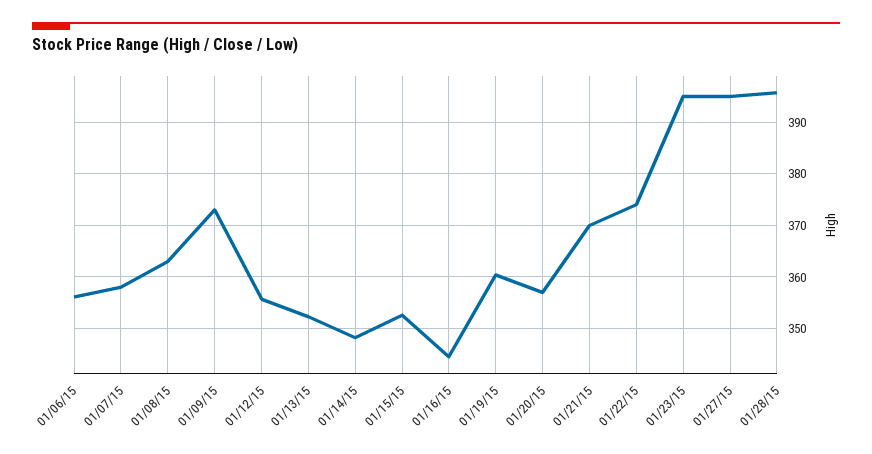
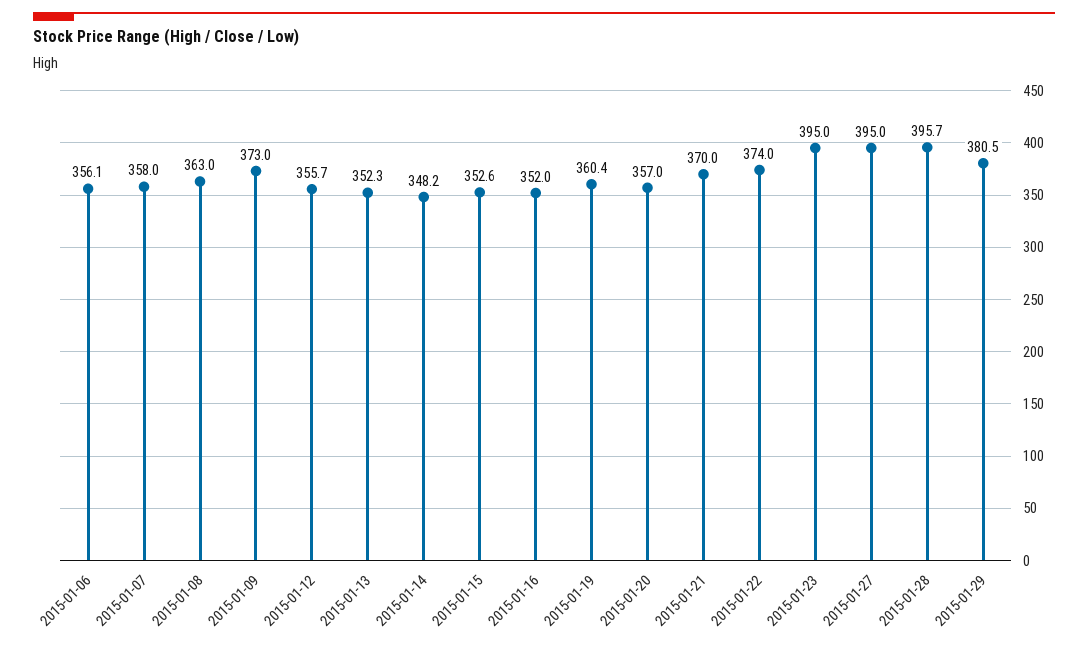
01/16/15: 344 -> 352
2015-01-29: none -> 380.5

